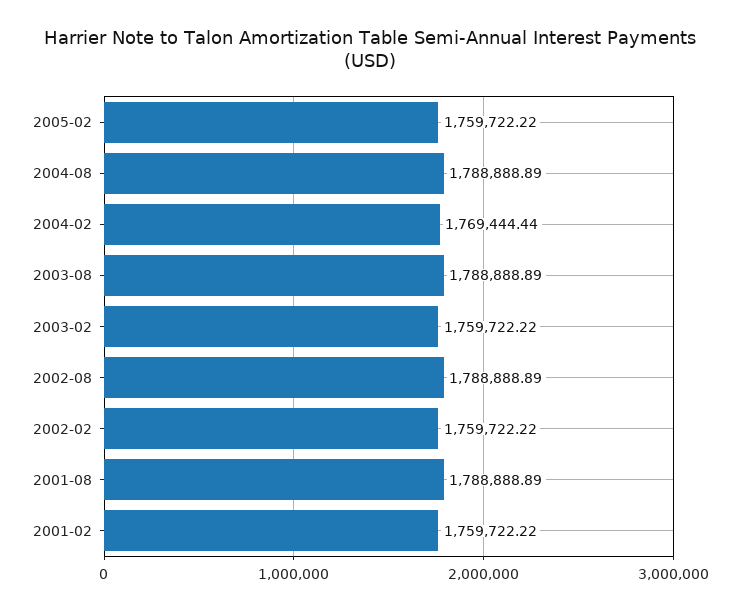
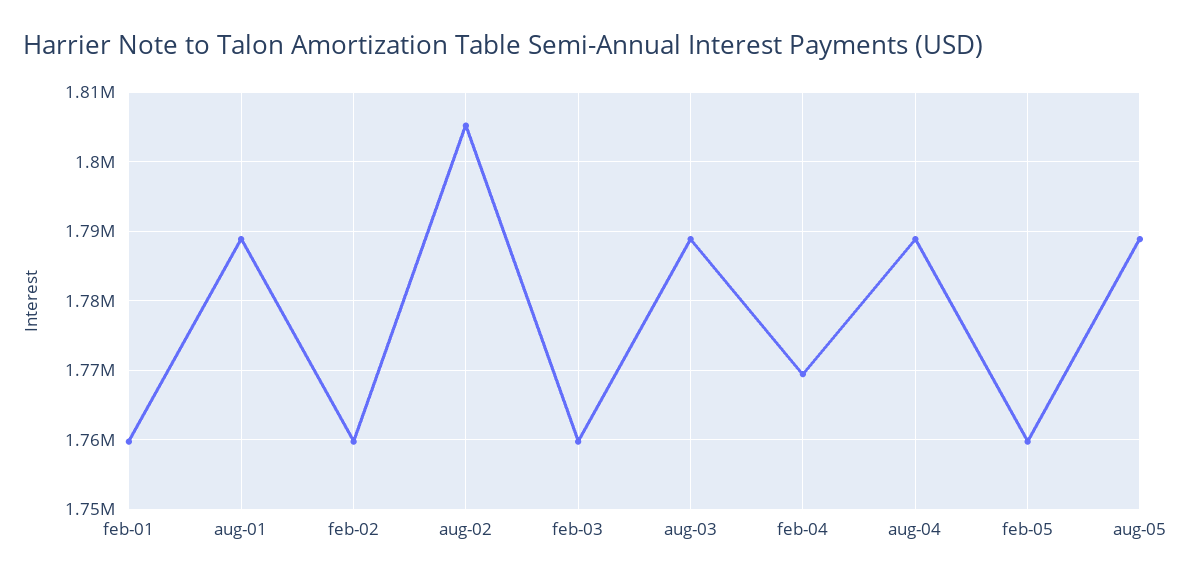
2002-08: 1788888.89 -> 1805000
aug-05: none -> 1789000

